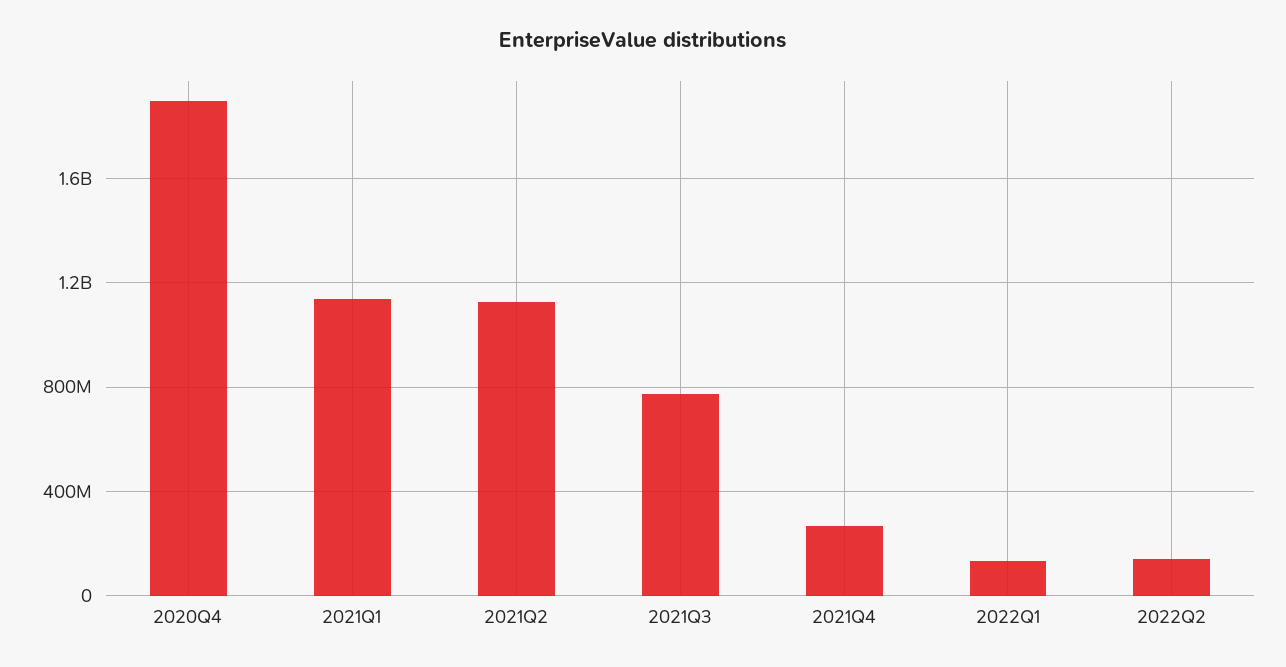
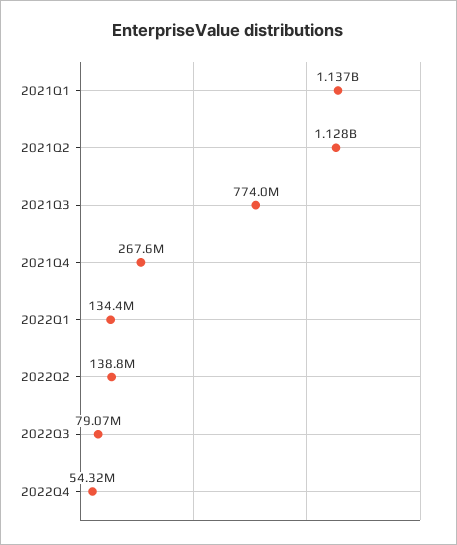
2020Q4: 1900000000 -> none
2022Q3: none -> 79070000
2022Q4: none -> 54320000

